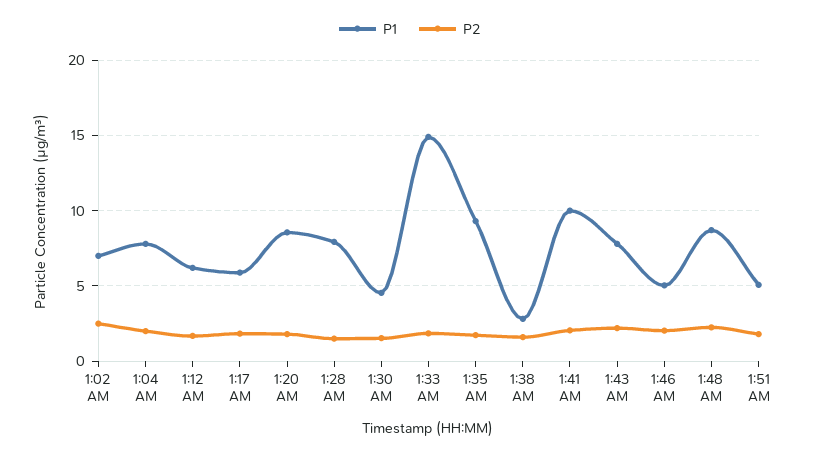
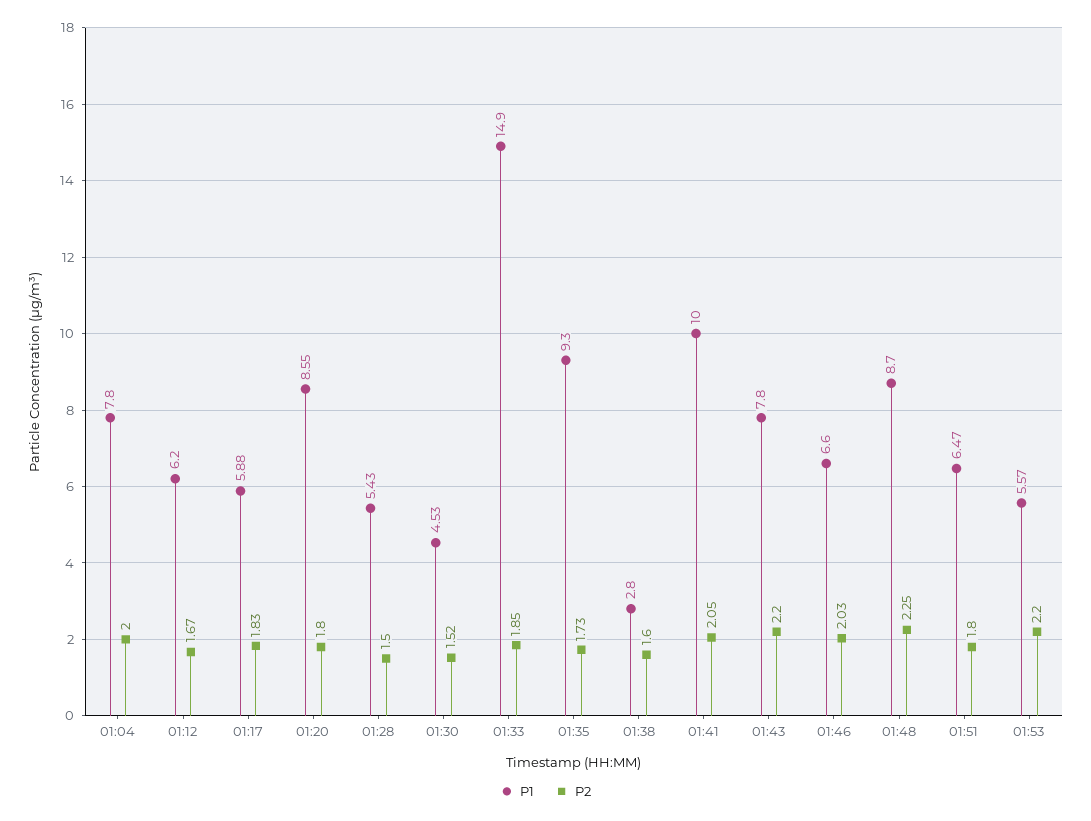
P1, 1:02 AM: 7 -> none
P2, 1:02 AM: 2.5 -> none
P1, 1:28 AM: 8 -> 5.43
P1, 1:46 AM: 5 -> 6.6
P1, 1:51 AM: 5 -> 6.47
P1, 01:53: none -> 5.57
P2, 01:53: none -> 2.2

